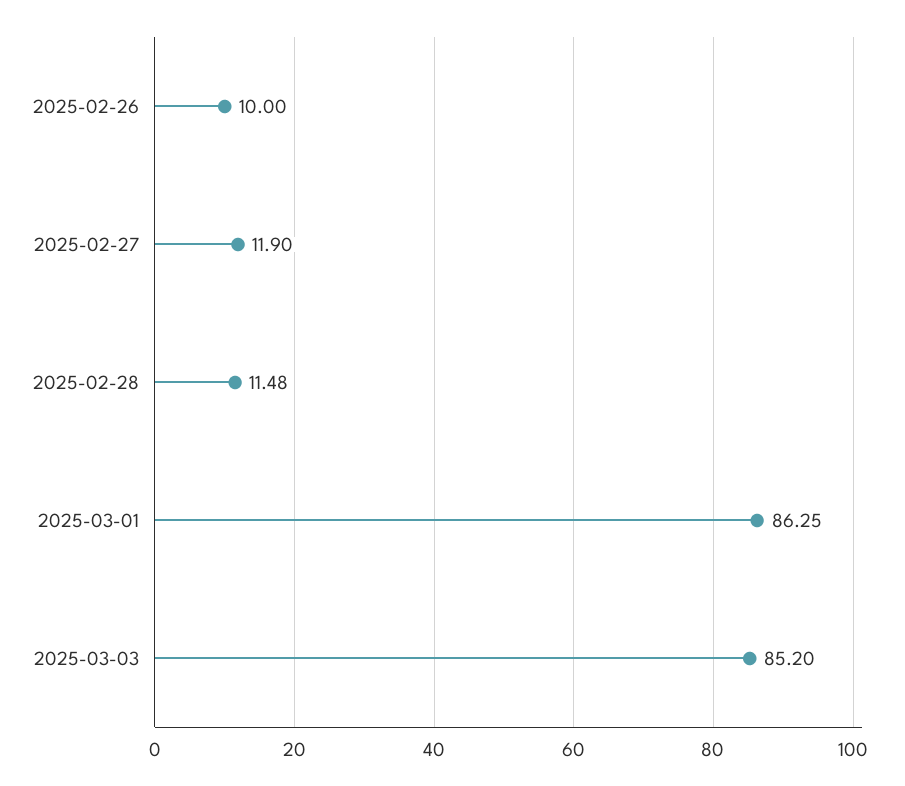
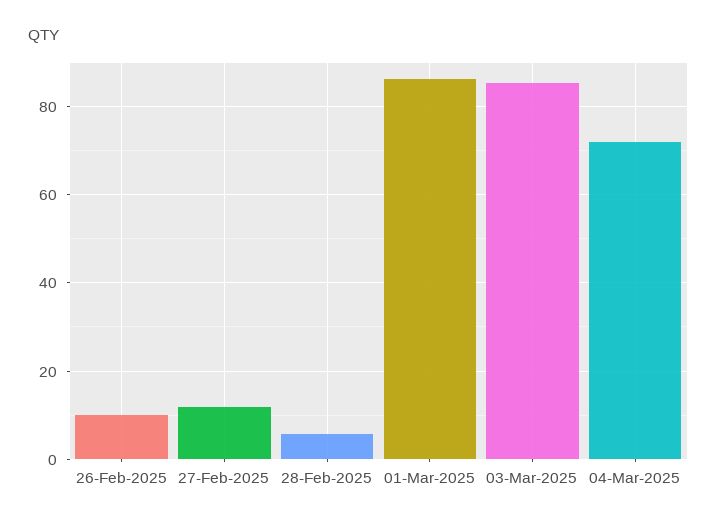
2025-02-28: 11.48 -> 6
04-Mar-2025: none -> 72

